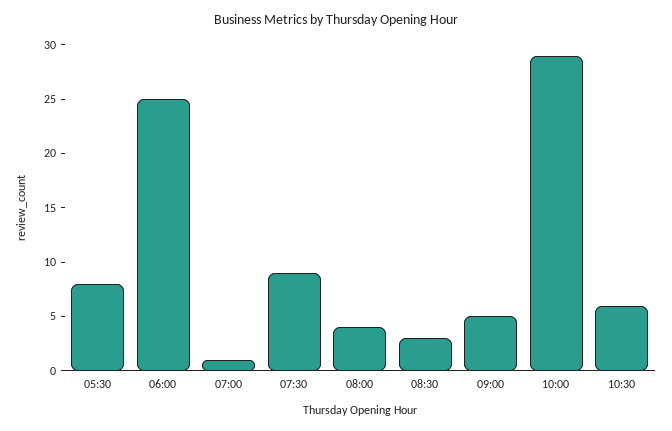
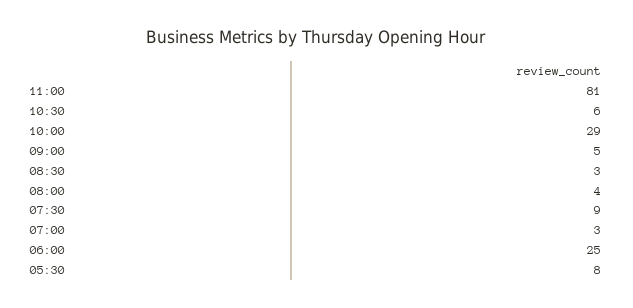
07:00: 1 -> 3
11:00: none -> 81

